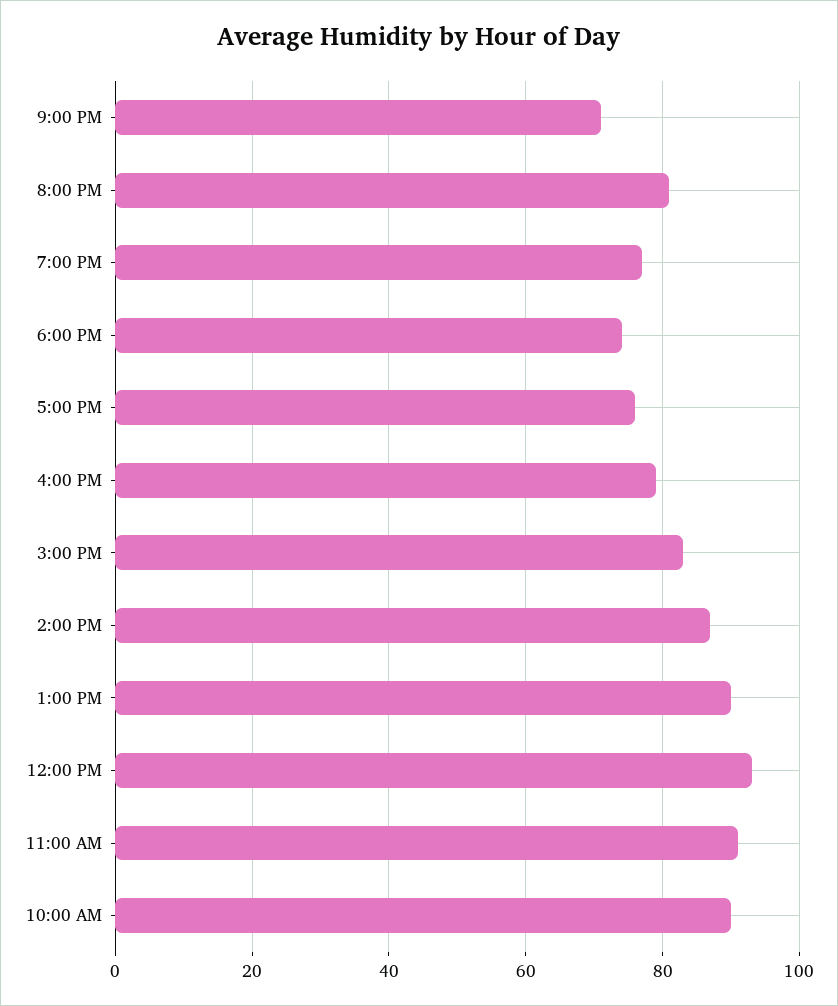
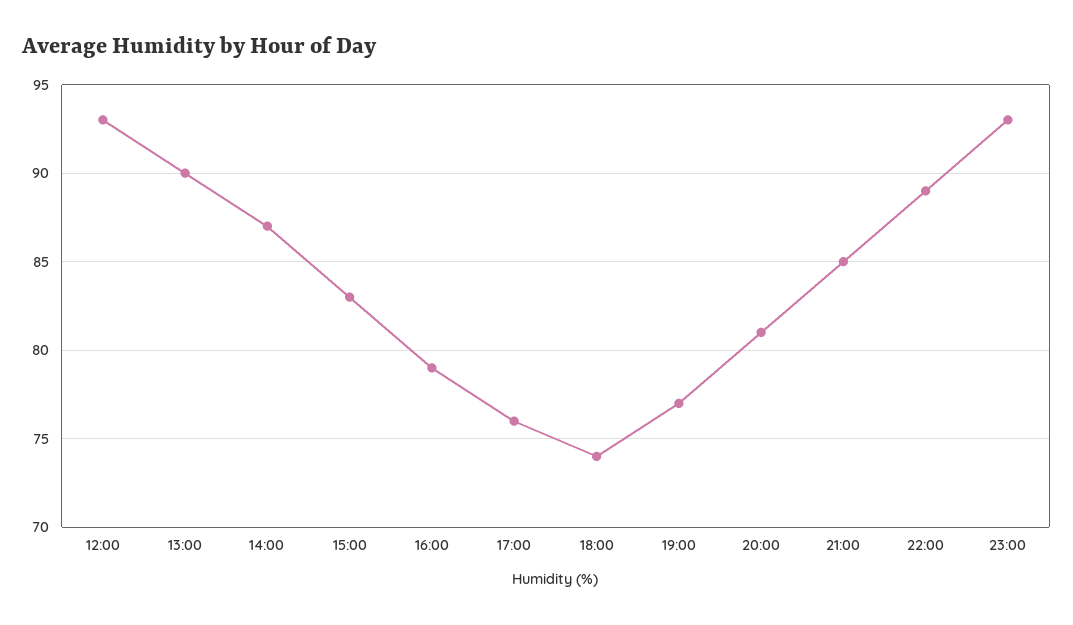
9:00 PM: 70 -> 85
11:00 AM: 90 -> none
10:00 AM: 90 -> none
22:00: none -> 89
23:00: none -> 93

